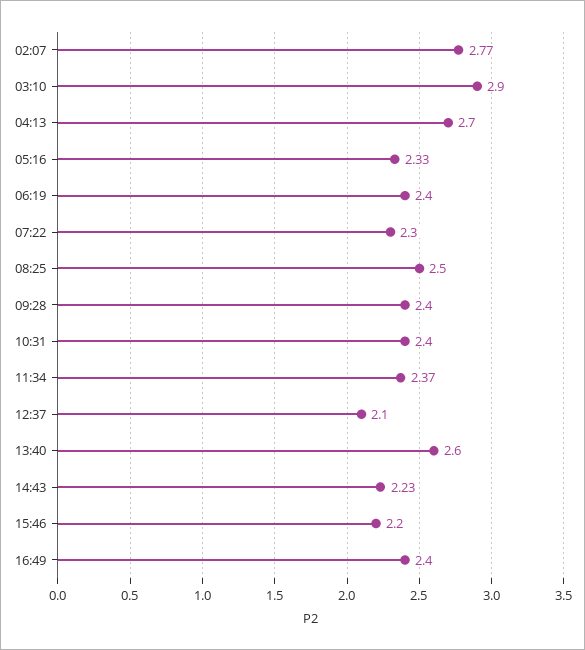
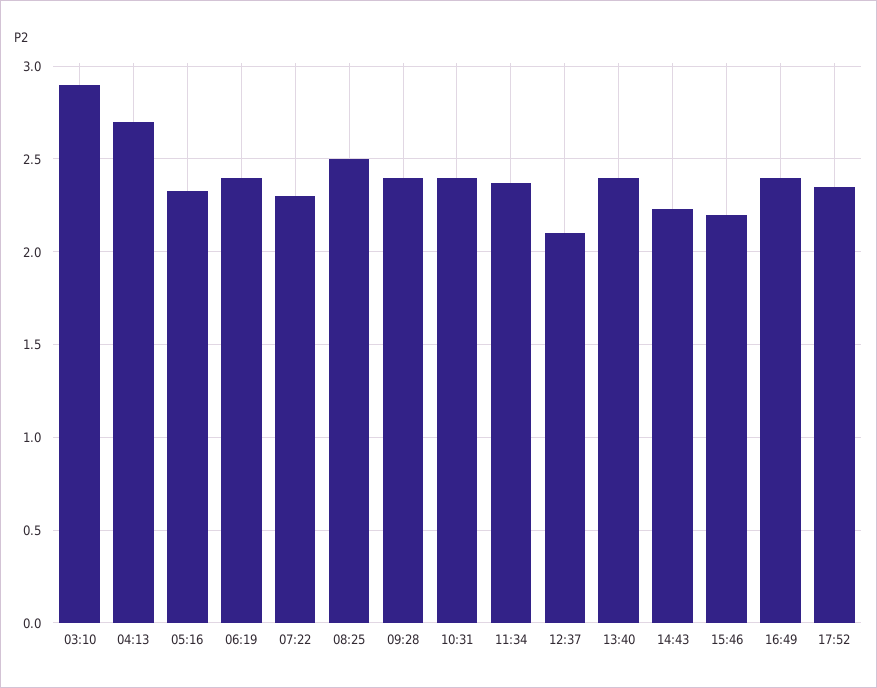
02:07: 2.77 -> none
13:40: 2.6 -> 2.4
17:52: none -> 2.35

